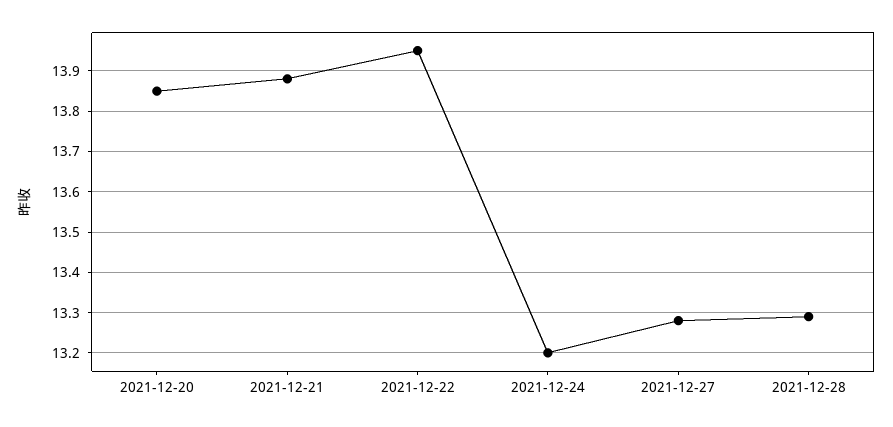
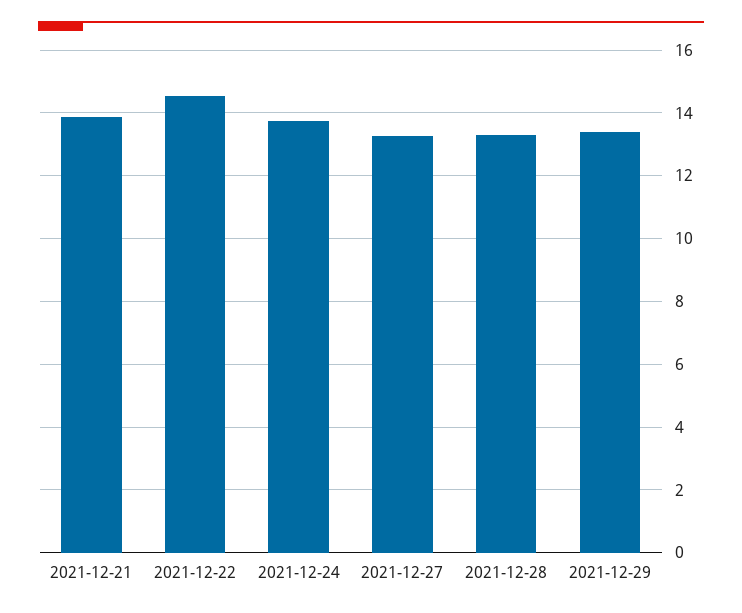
2021-12-20: 13.85 -> none
2021-12-22: 13.95 -> 14.6
2021-12-24: 13.2 -> 13.8
2021-12-29: none -> 13.4

